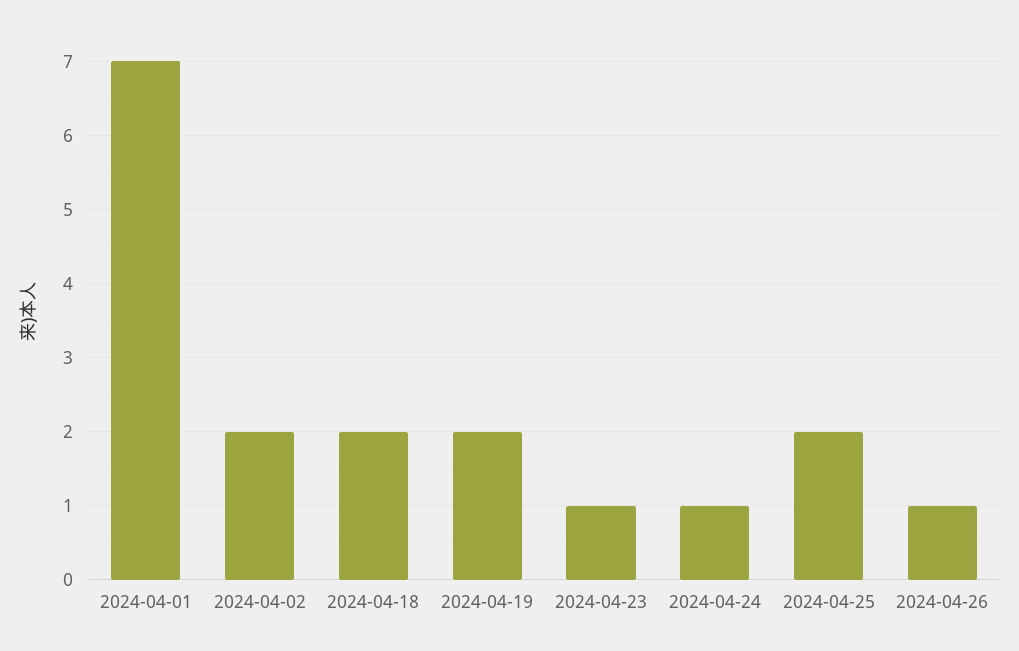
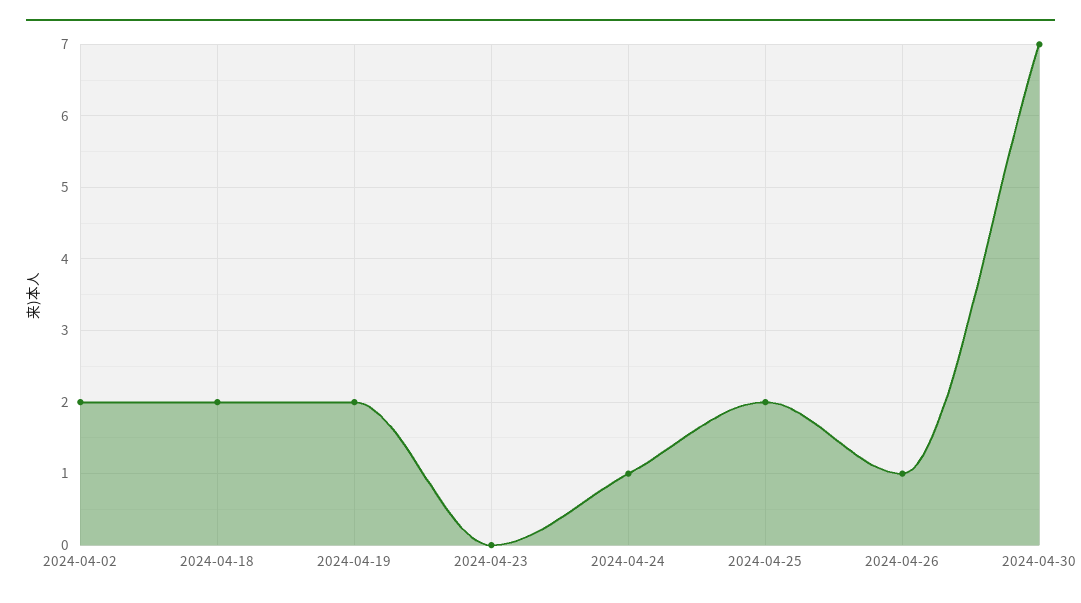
2024-04-01: 7 -> none
2024-04-23: 1 -> 0
2024-04-30: none -> 7

